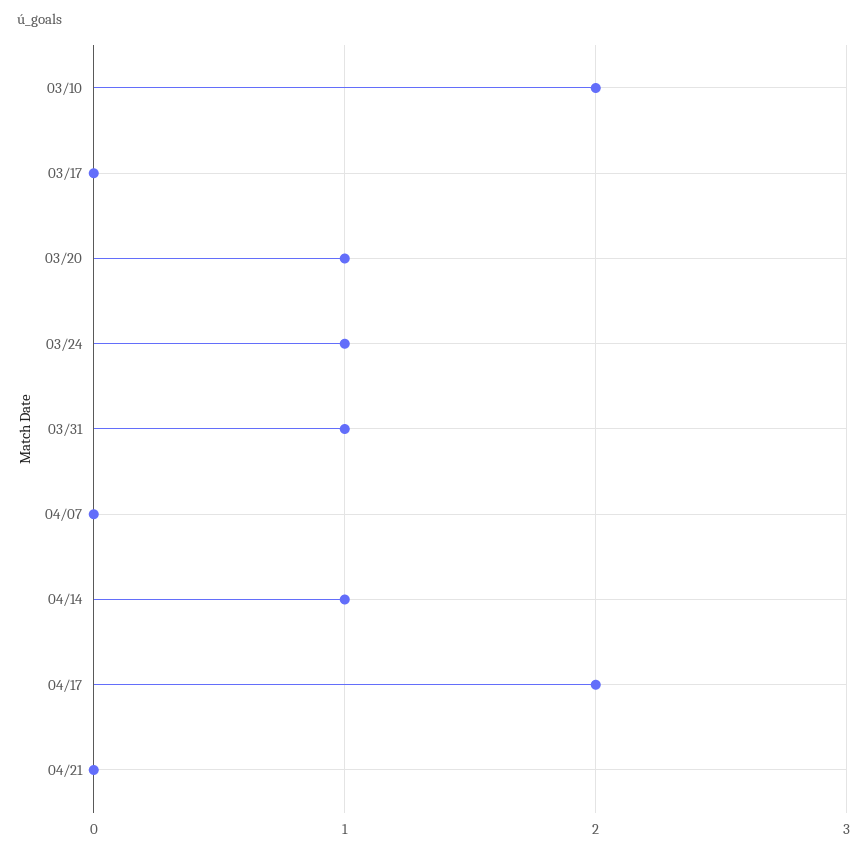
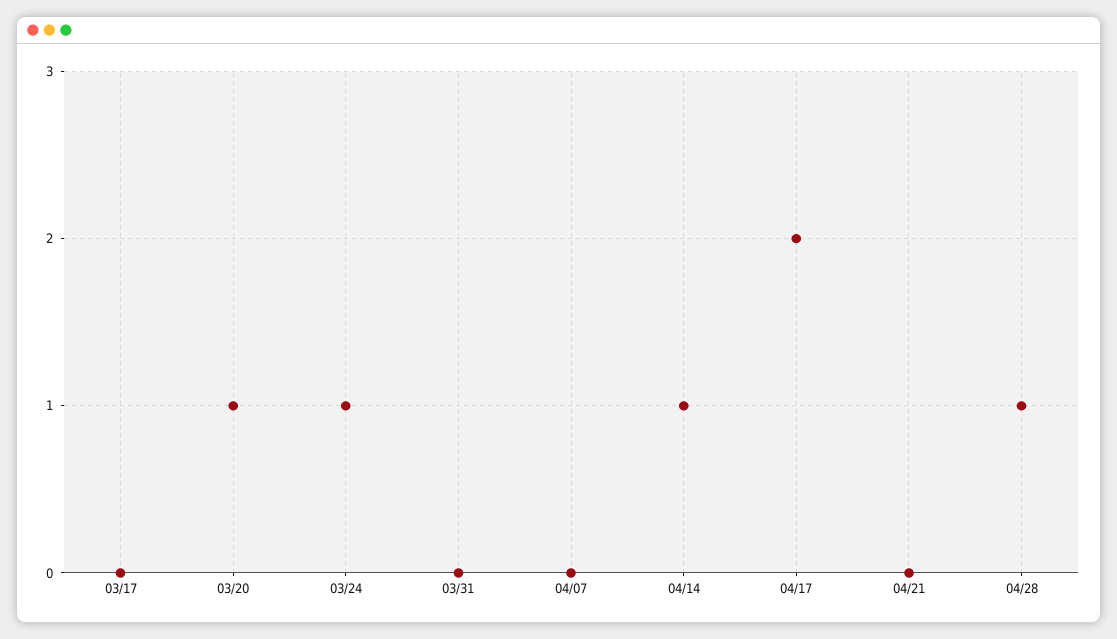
03/10: 2 -> none
03/31: 1 -> 0
04/28: none -> 1

